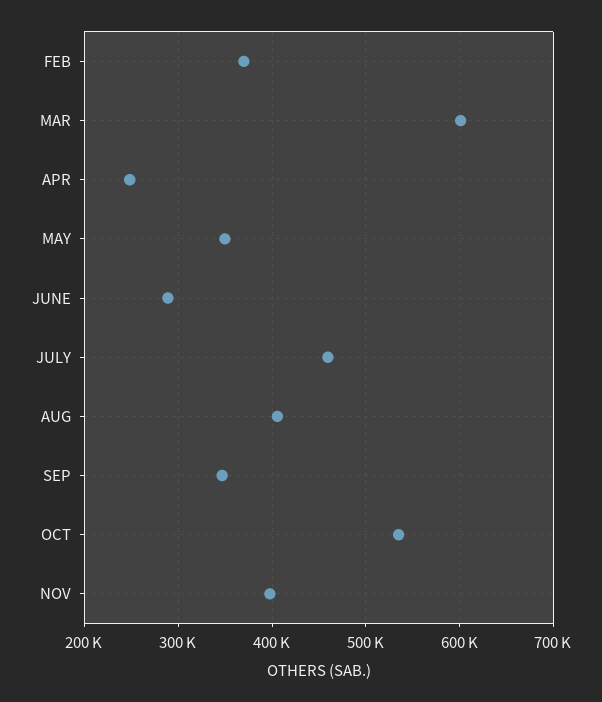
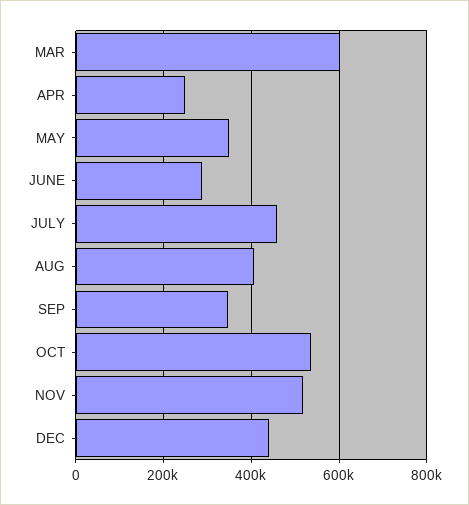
FEB: 370000 -> none
NOV: 400000 -> 520000
DEC: none -> 440000

